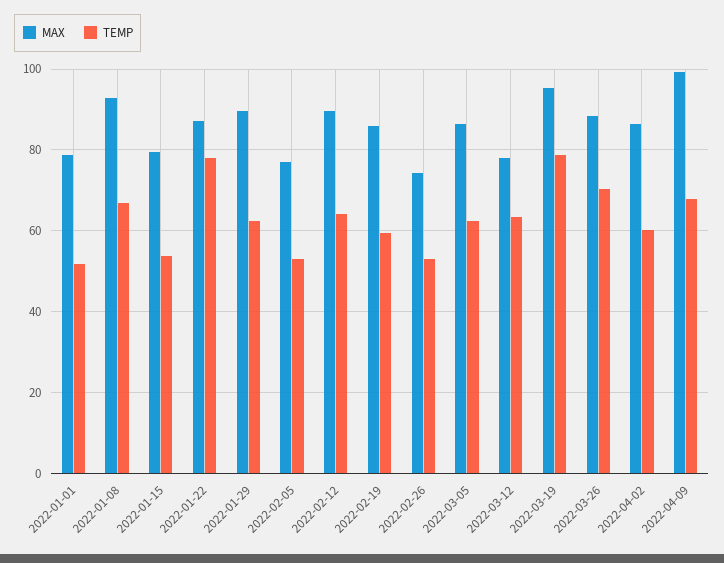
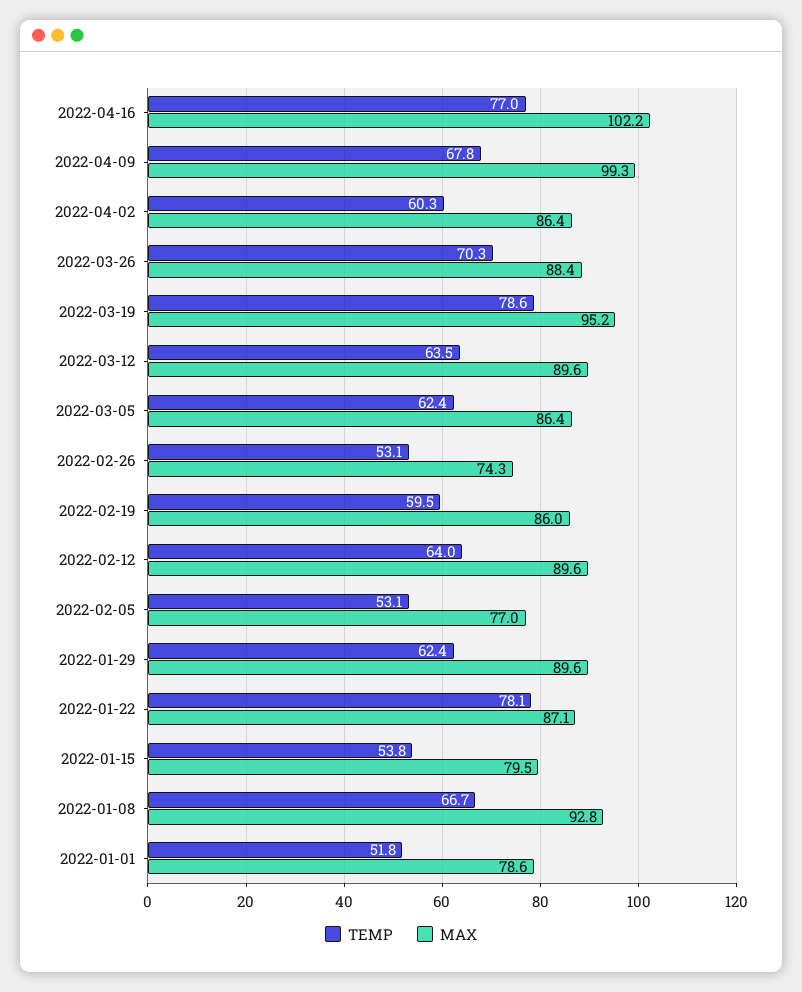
MAX, 2022-03-12: 78 -> 89.6
TEMP, 2022-04-16: none -> 77
MAX, 2022-04-16: none -> 102.2

